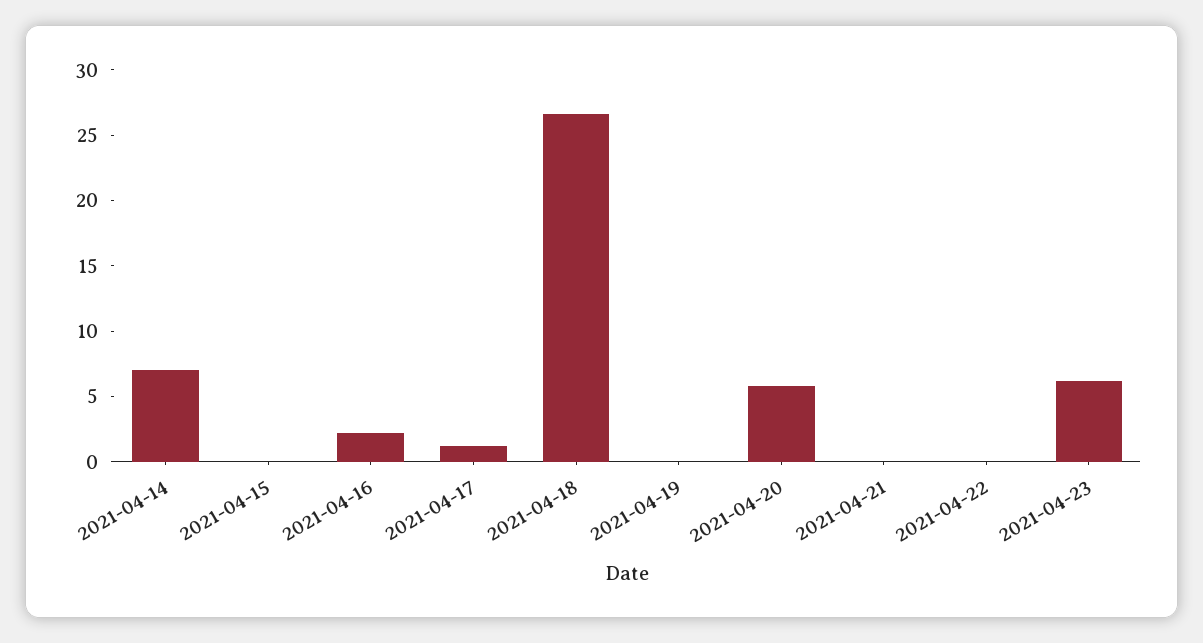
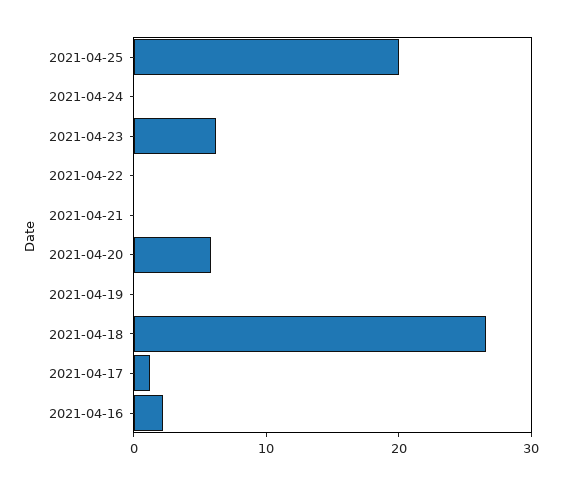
2021-04-14: 7 -> none
2021-04-15: 0 -> none
2021-04-25: none -> 20
2021-04-24: none -> 0

